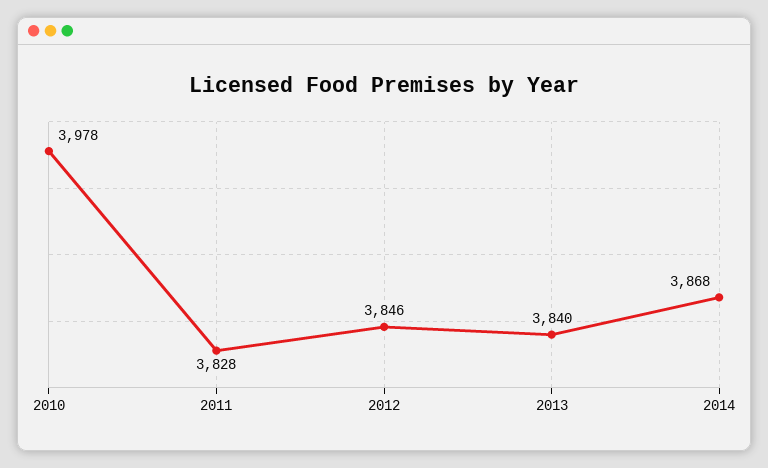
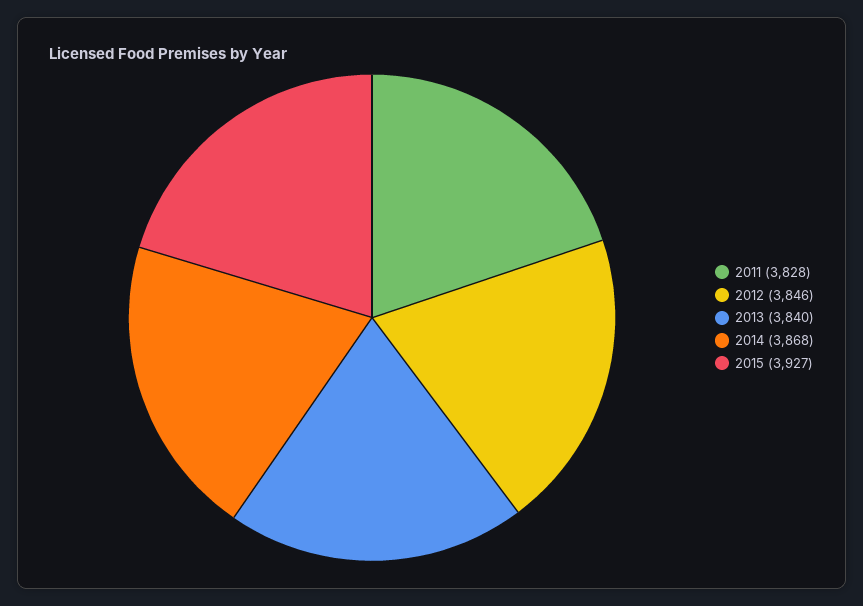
2010: 3978 -> none
2015: none -> 3927

